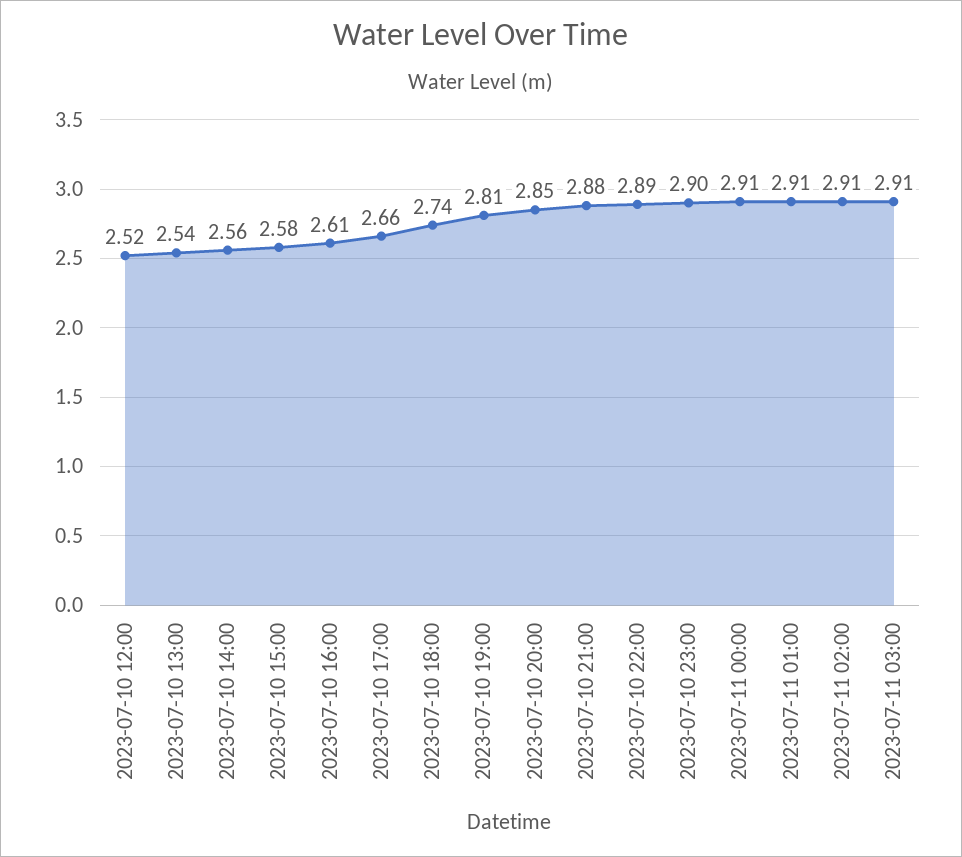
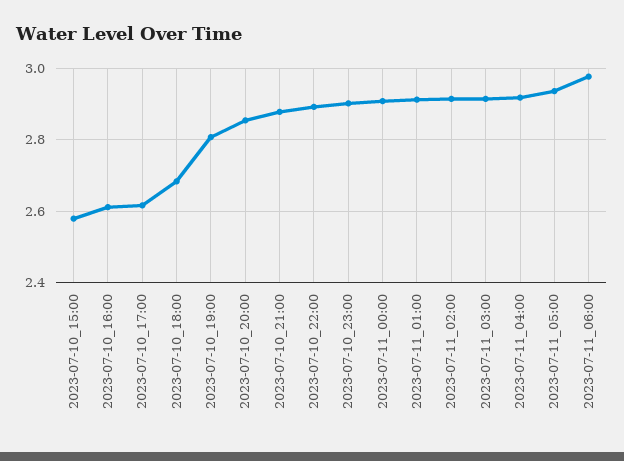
2023-07-10 12:00: 2.52 -> none
2023-07-10 13:00: 2.54 -> none
2023-07-10 14:00: 2.56 -> none
2023-07-10 17:00: 2.66 -> 2.62
2023-07-10 18:00: 2.74 -> 2.68
2023-07-11_04:00: none -> 2.92
2023-07-11_05:00: none -> 2.94
2023-07-11_06:00: none -> 2.98

